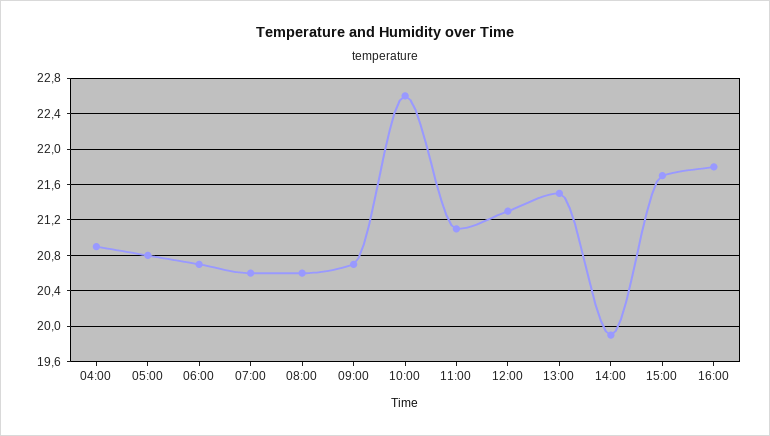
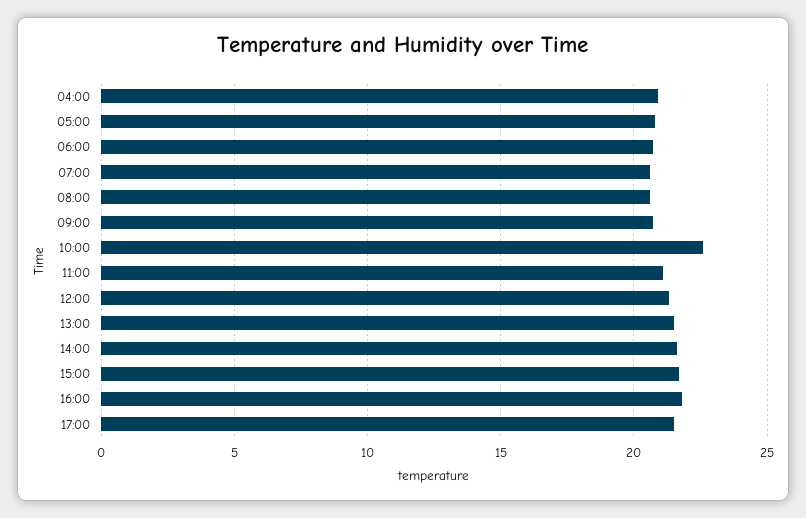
14:00: 19.9 -> 21.5
17:00: none -> 21.5

